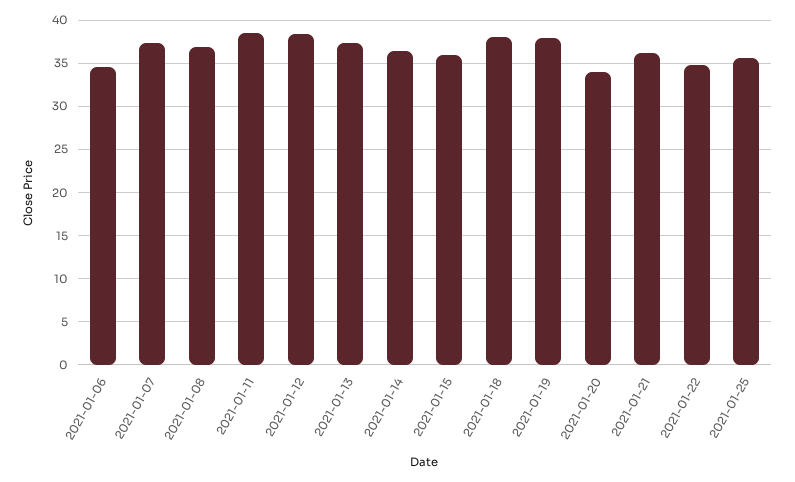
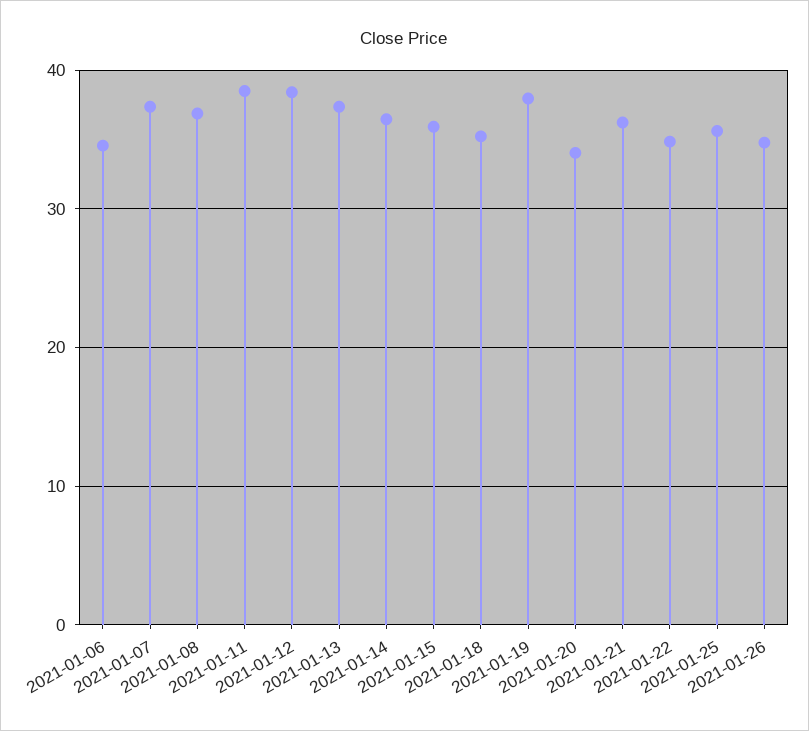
2021-01-18: 38 -> 35
2021-01-26: none -> 35

